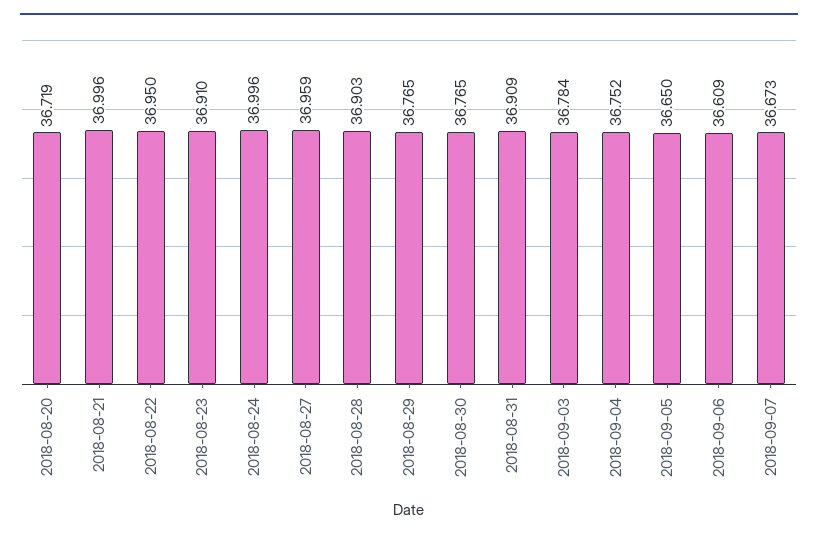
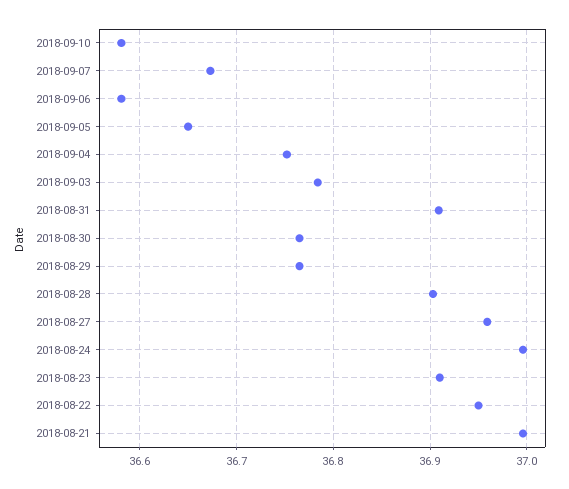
2018-08-20: 36.719 -> none
2018-09-06: 36.609 -> 36.58
2018-09-10: none -> 36.58

